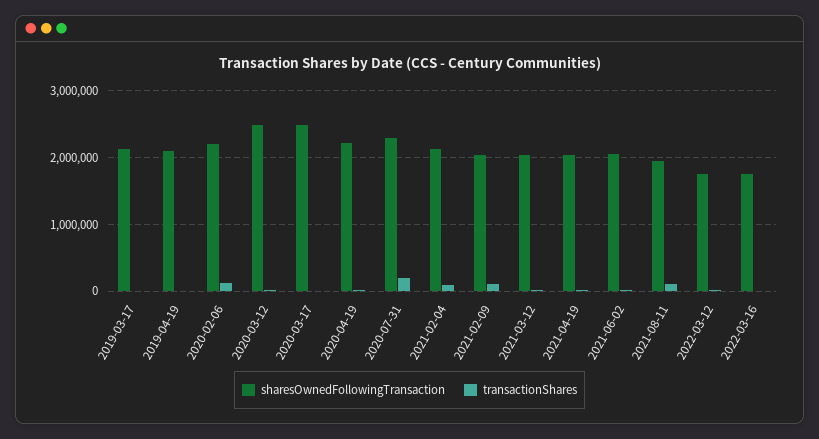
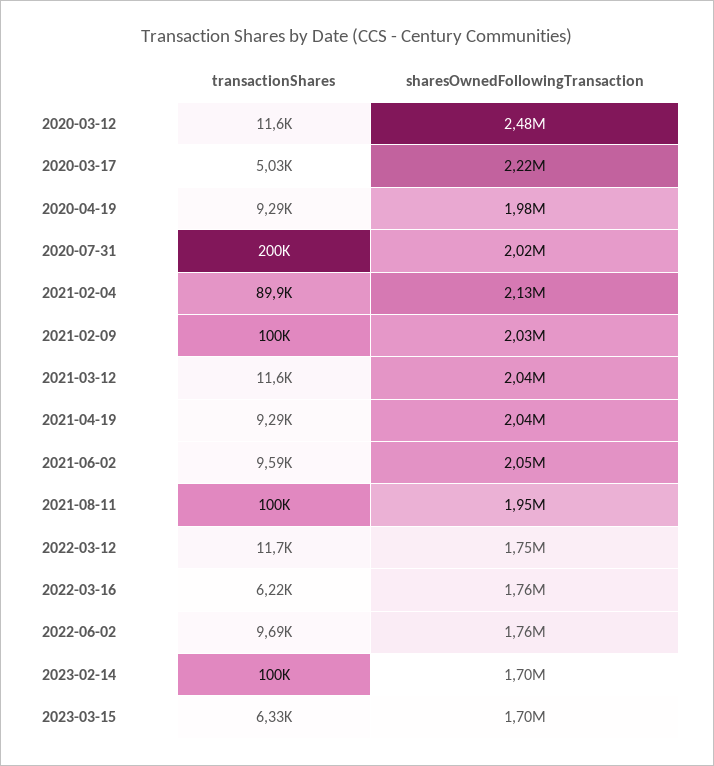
sharesOwnedFollowingTransaction, 2019-03-17: 2100000 -> none
transactionShares, 2019-03-17: 0 -> none
sharesOwnedFollowingTransaction, 2019-04-19: 2100000 -> none
transactionShares, 2019-04-19: 0 -> none
sharesOwnedFollowingTransaction, 2020-02-06: 2200000 -> none
transactionShares, 2020-02-06: 100000 -> none
sharesOwnedFollowingTransaction, 2020-03-17: 2500000 -> 2220000
sharesOwnedFollowingTransaction, 2020-04-19: 2200000 -> 1980000
sharesOwnedFollowingTransaction, 2020-07-31: 2300000 -> 2020000
transactionShares, 2022-06-02: none -> 9690
sharesOwnedFollowingTransaction, 2022-06-02: none -> 1760000
transactionShares, 2023-02-14: none -> 100000
sharesOwnedFollowingTransaction, 2023-02-14: none -> 1700000
transactionShares, 2023-03-15: none -> 6330
sharesOwnedFollowingTransaction, 2023-03-15: none -> 1700000

